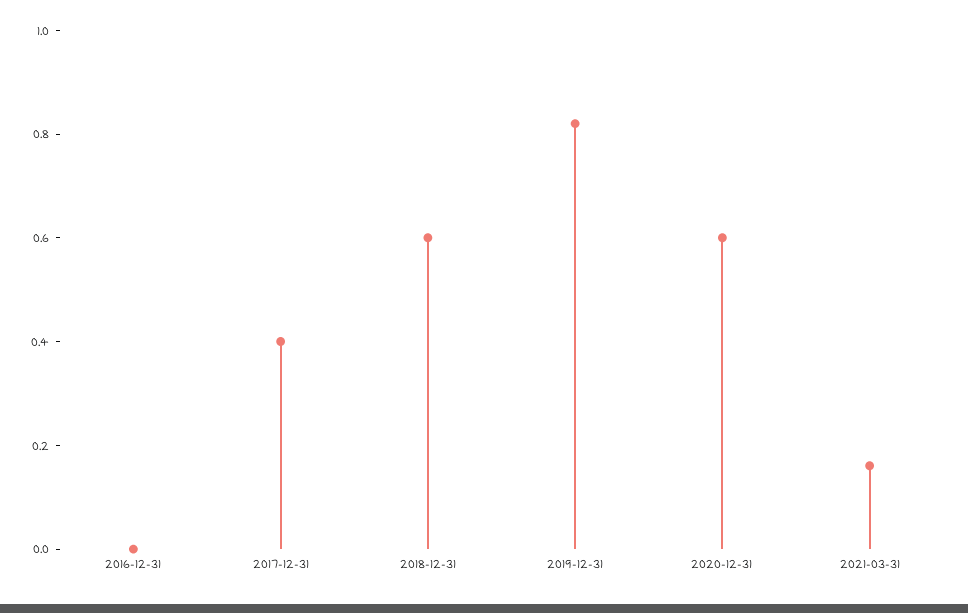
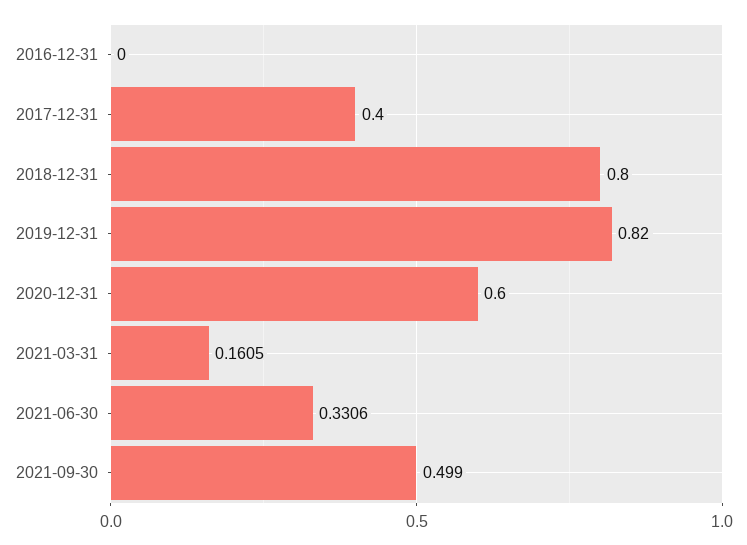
2018-12-31: 0.6 -> 0.8
2021-06-30: none -> 0.3306
2021-09-30: none -> 0.499

